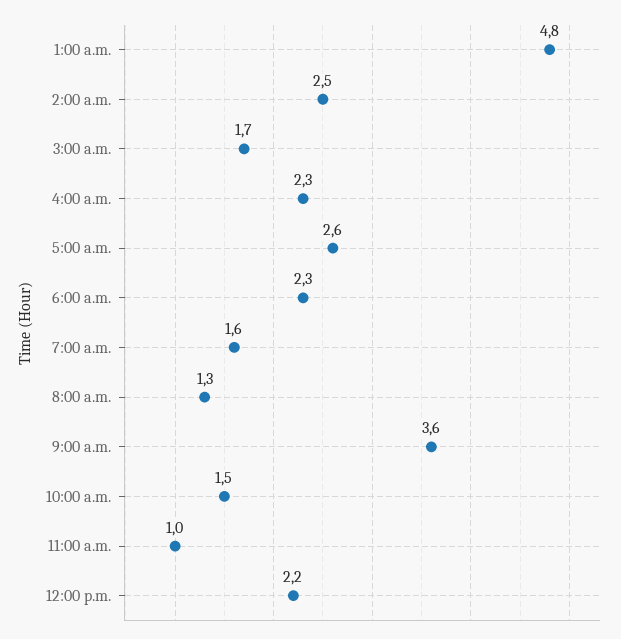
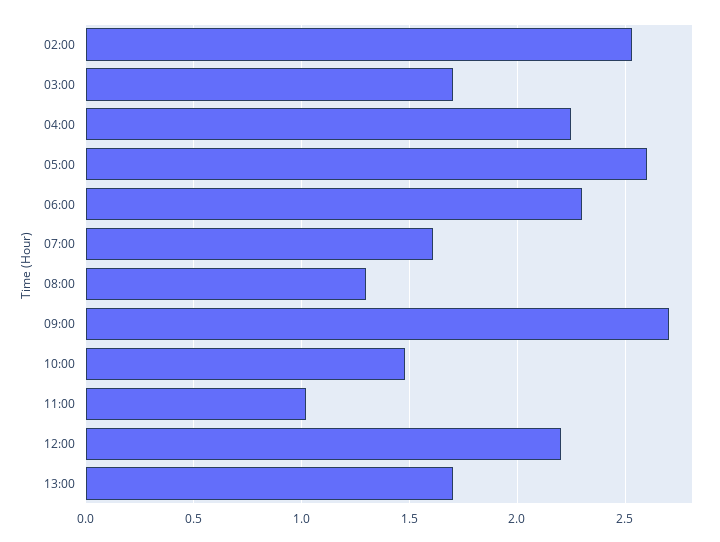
1:00 a.m.: 4.8 -> none
9:00 a.m.: 3.6 -> 2.7
13:00: none -> 1.7

